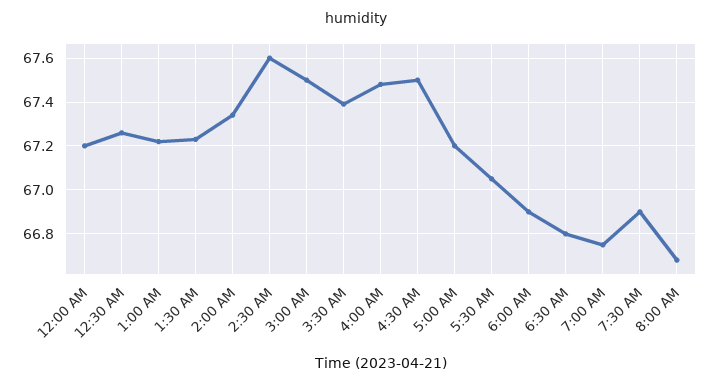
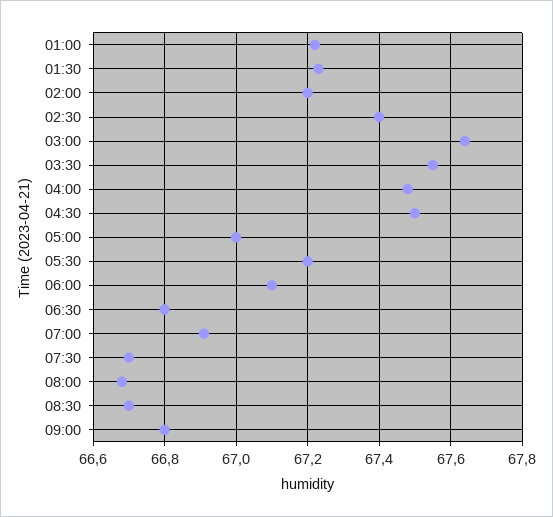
12:00 AM: 67.2 -> none
12:30 AM: 67.25 -> none
2:00 AM: 67.35 -> 67.2
2:30 AM: 67.6 -> 67.4
3:00 AM: 67.5 -> 67.65
3:30 AM: 67.4 -> 67.55
5:00 AM: 67.2 -> 67
5:30 AM: 67.05 -> 67.2
6:00 AM: 66.9 -> 67.1
7:00 AM: 66.75 -> 66.9
7:30 AM: 66.9 -> 66.7
08:30: none -> 66.7
09:00: none -> 66.8

